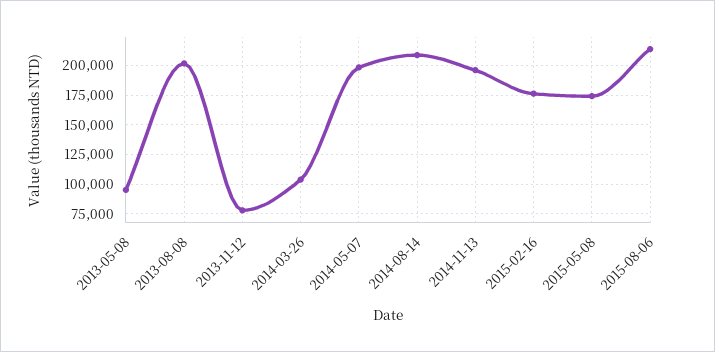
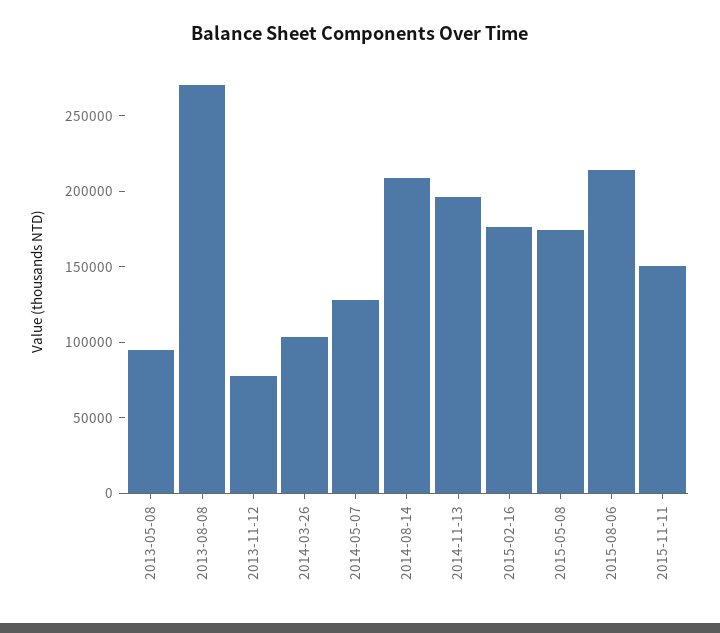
2013-08-08: 200000 -> 270000
2014-05-07: 200000 -> 130000
2015-11-11: none -> 150000

